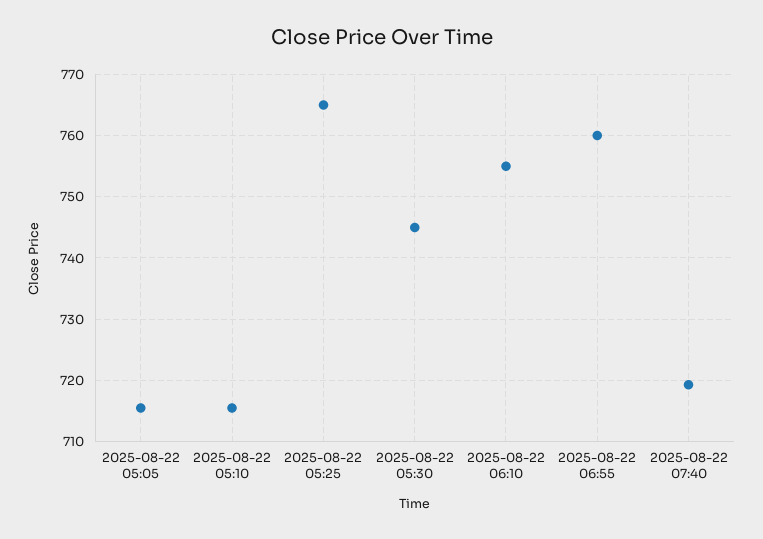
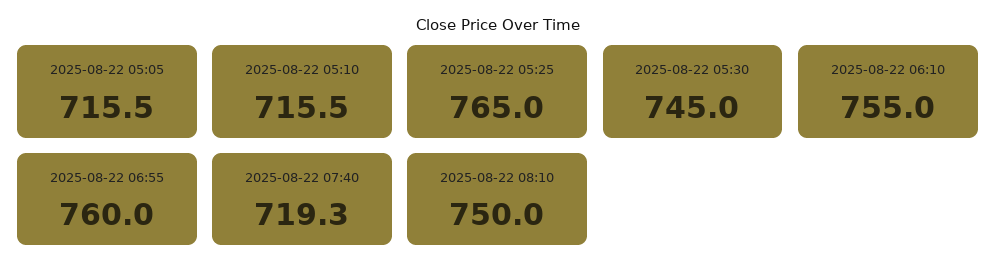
2025-08-22 08:10: none -> 750

